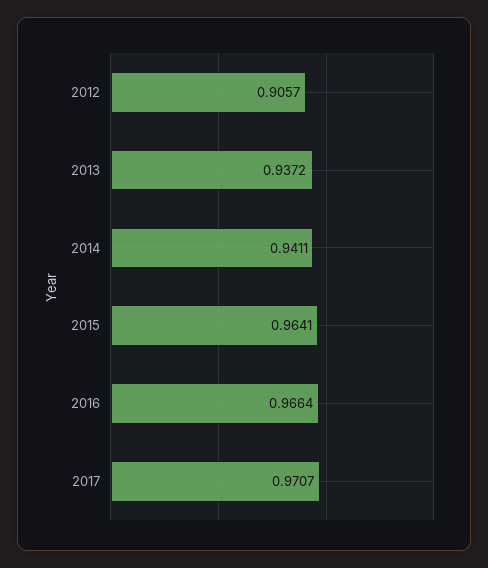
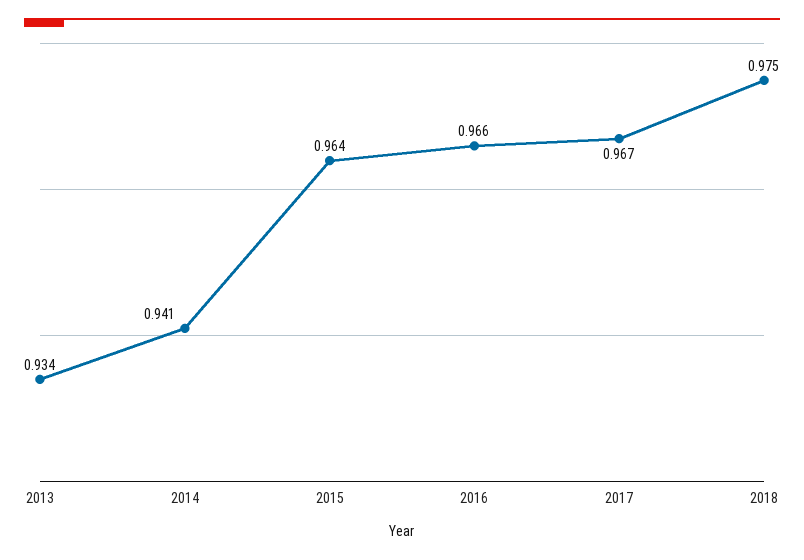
2012: 0.9057 -> none
2013: 0.9372 -> 0.934
2017: 0.9707 -> 0.967
2018: none -> 0.975

